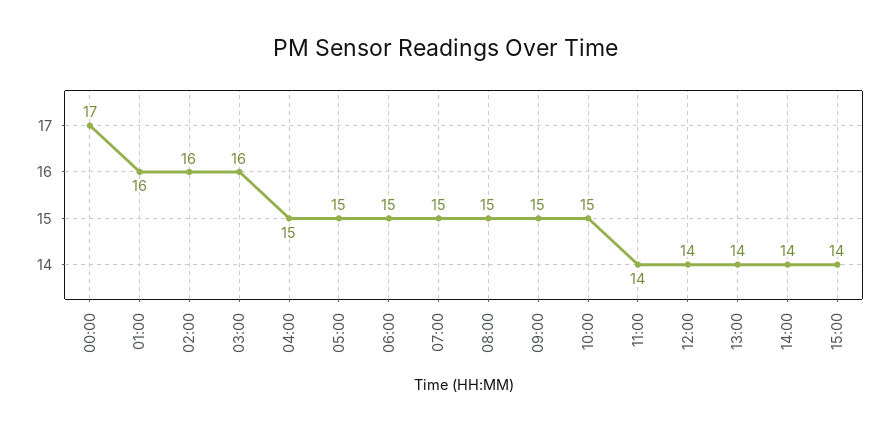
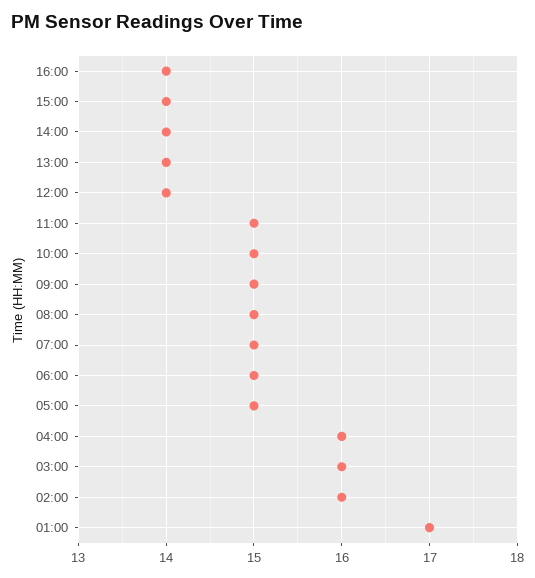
00:00: 17 -> none
01:00: 16 -> 17
04:00: 15 -> 16
11:00: 14 -> 15
16:00: none -> 14

